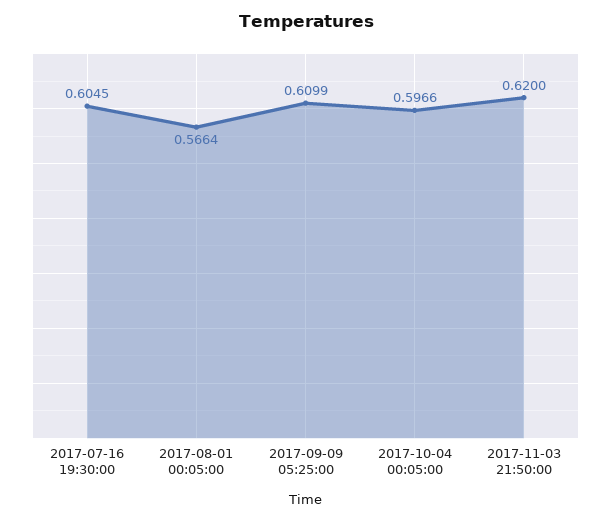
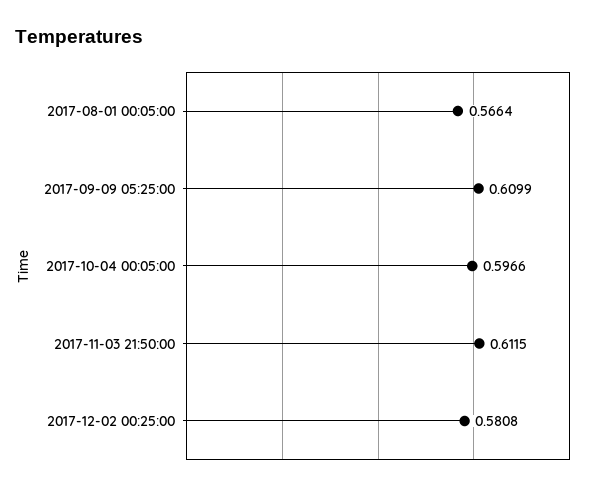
2017-07-16 19:30:00: 0.6045 -> none
2017-11-03 21:50:00: 0.62 -> 0.6115
2017-12-02 00:25:00: none -> 0.5808

